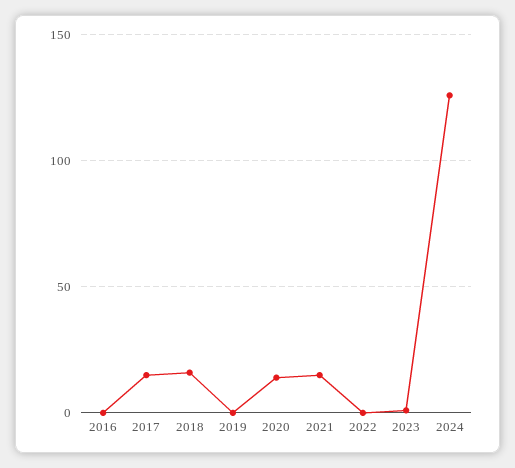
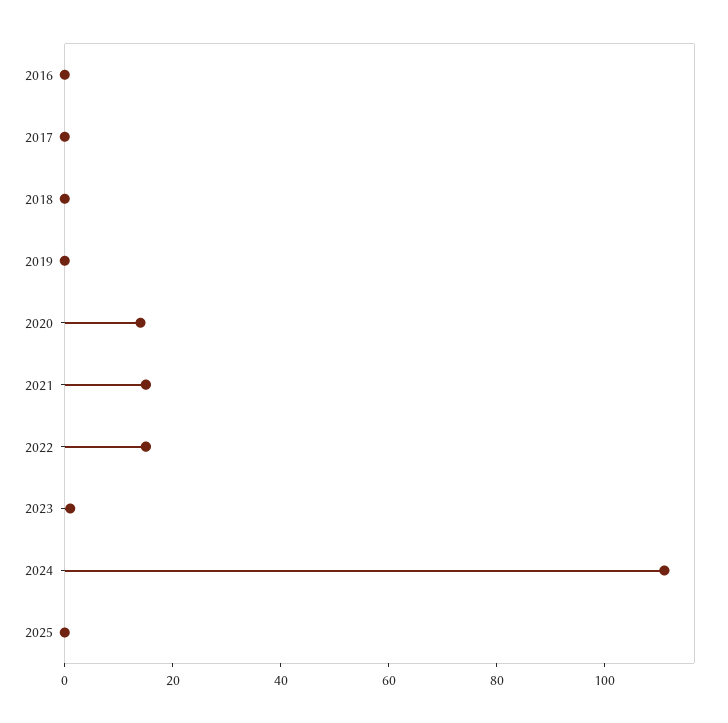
2017: 15 -> 0
2018: 15 -> 0
2022: 0 -> 15
2024: 125 -> 110
2025: none -> 0

